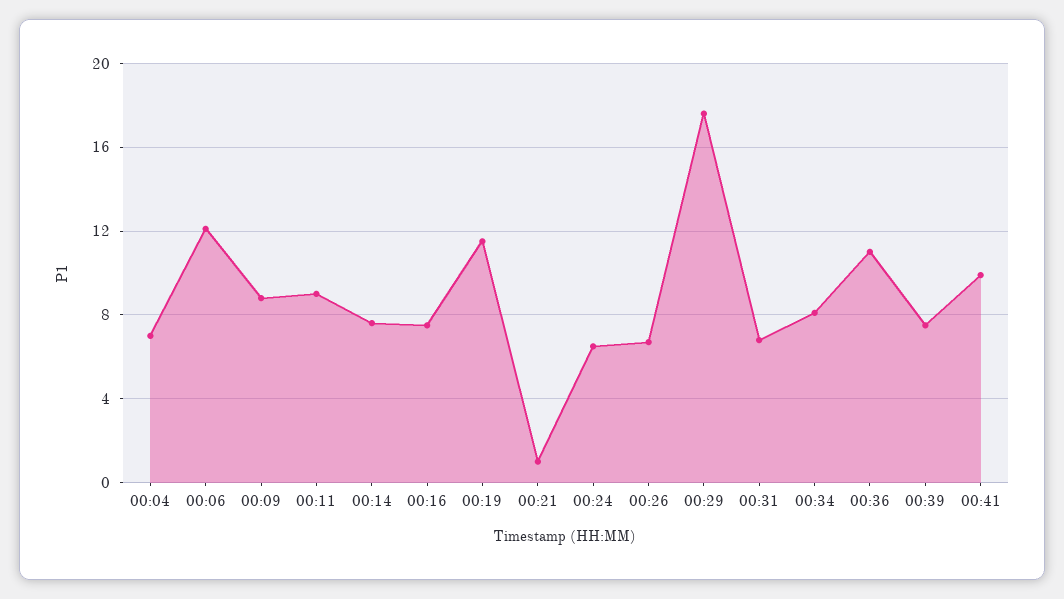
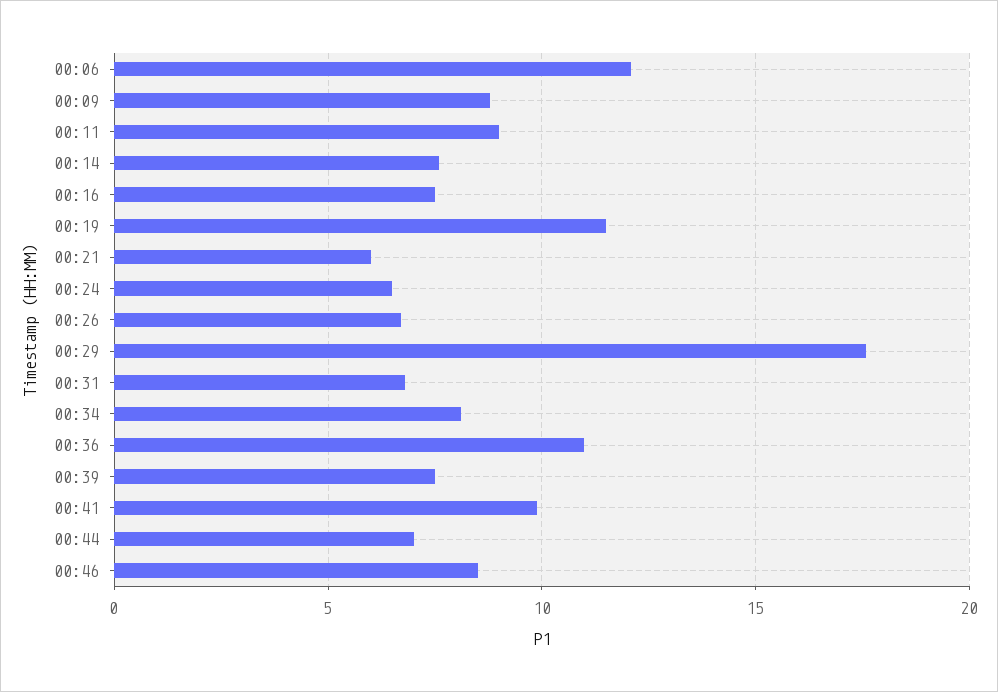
00:04: 7 -> none
00:21: 1 -> 6
00:44: none -> 7
00:46: none -> 8.5

